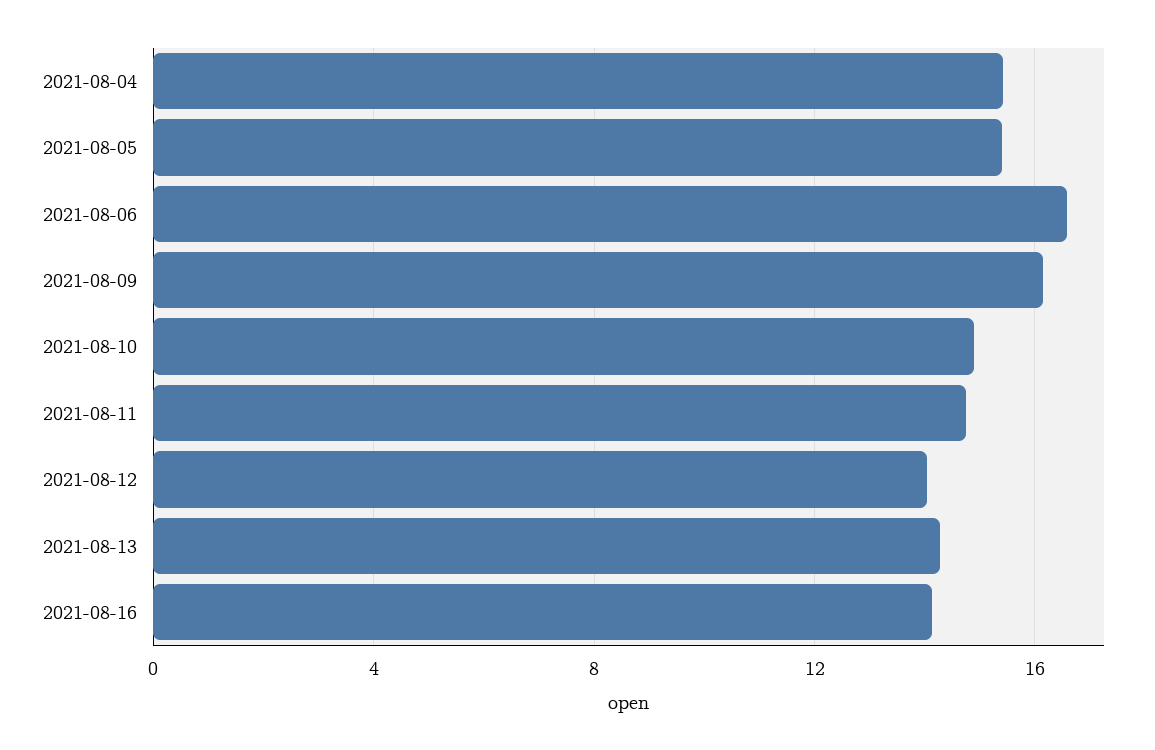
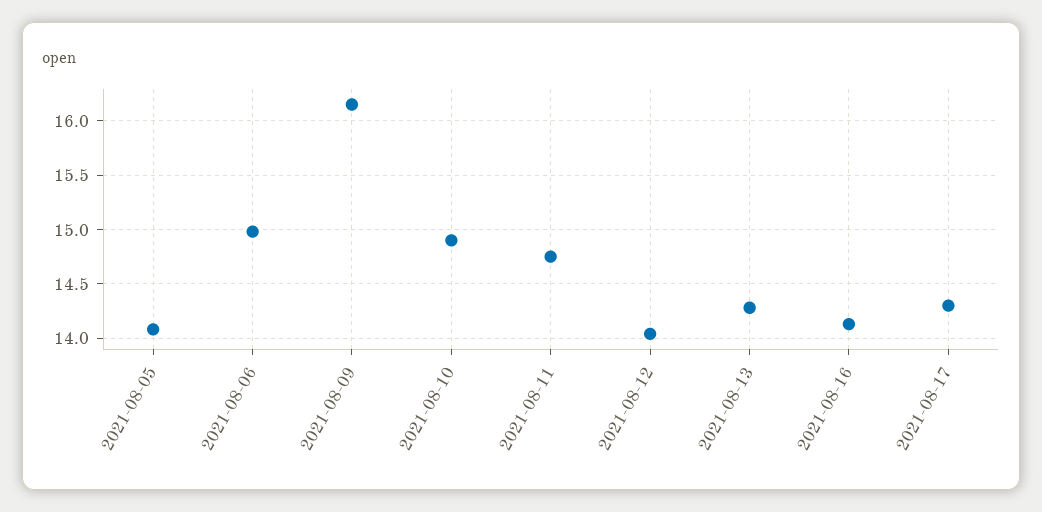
2021-08-04: 15.5 -> none
2021-08-05: 15.5 -> 14.1
2021-08-06: 16.5 -> 15
2021-08-17: none -> 14.3

